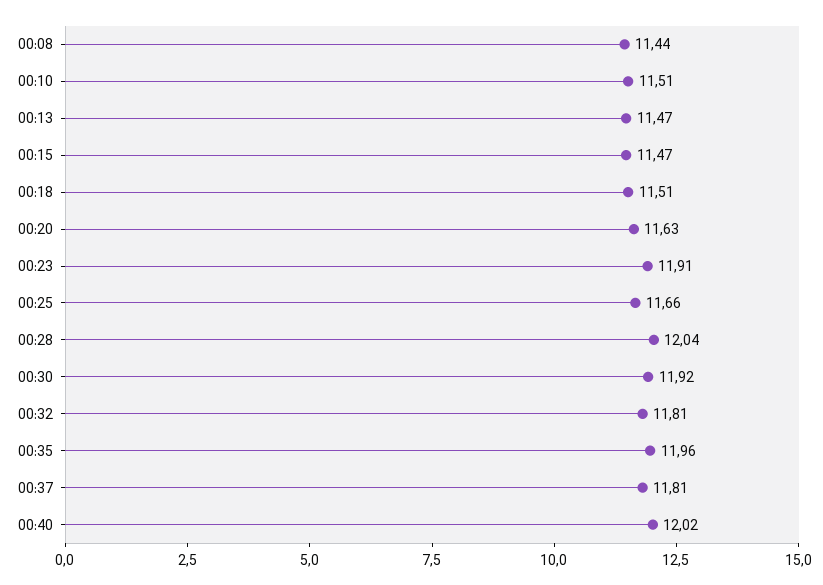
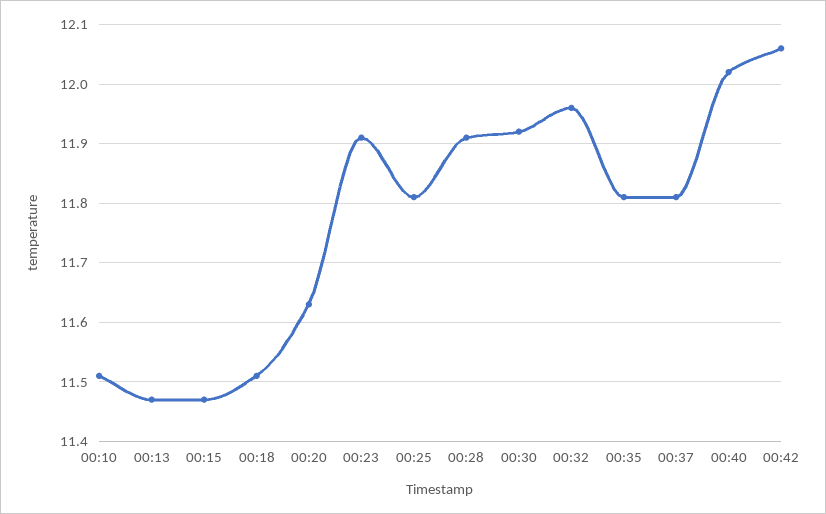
00:08: 11.44 -> none
00:25: 11.66 -> 11.8
00:28: 12.04 -> 11.9
00:32: 11.81 -> 11.95
00:35: 11.96 -> 11.8
00:42: none -> 12.05

